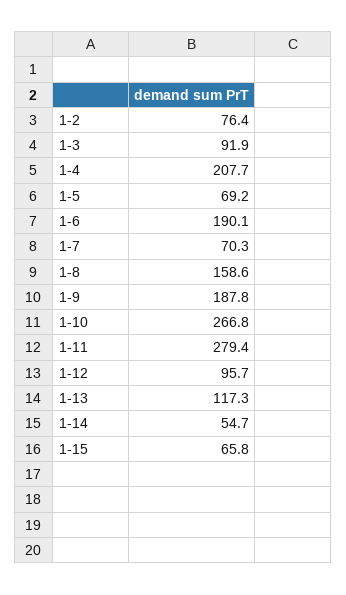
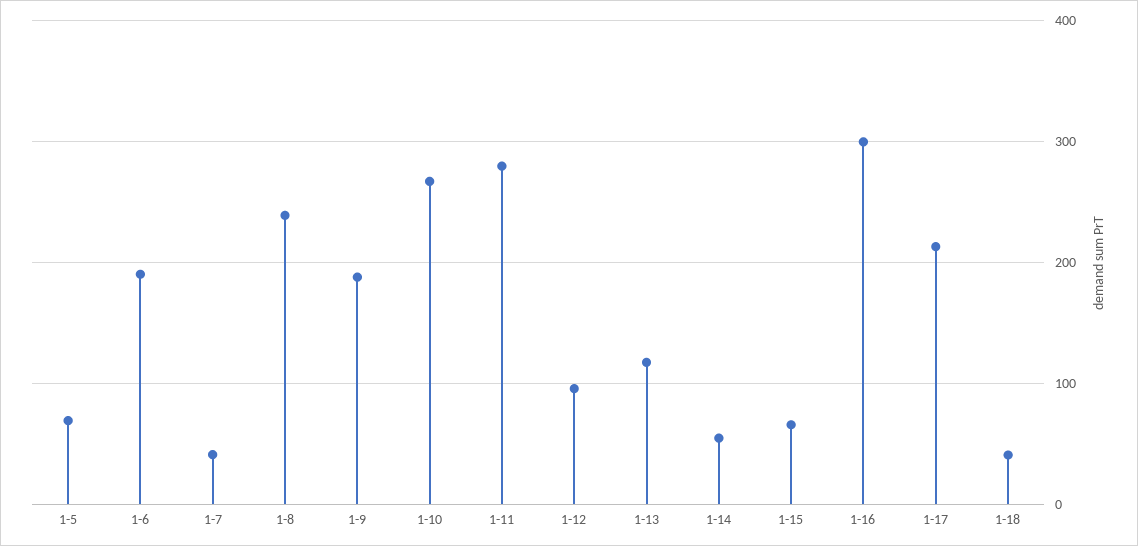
1-2: 76.4 -> none
1-3: 91.9 -> none
1-4: 207.7 -> none
1-7: 70.3 -> 40
1-8: 158.6 -> 240
1-16: none -> 300
1-17: none -> 210
1-18: none -> 40

